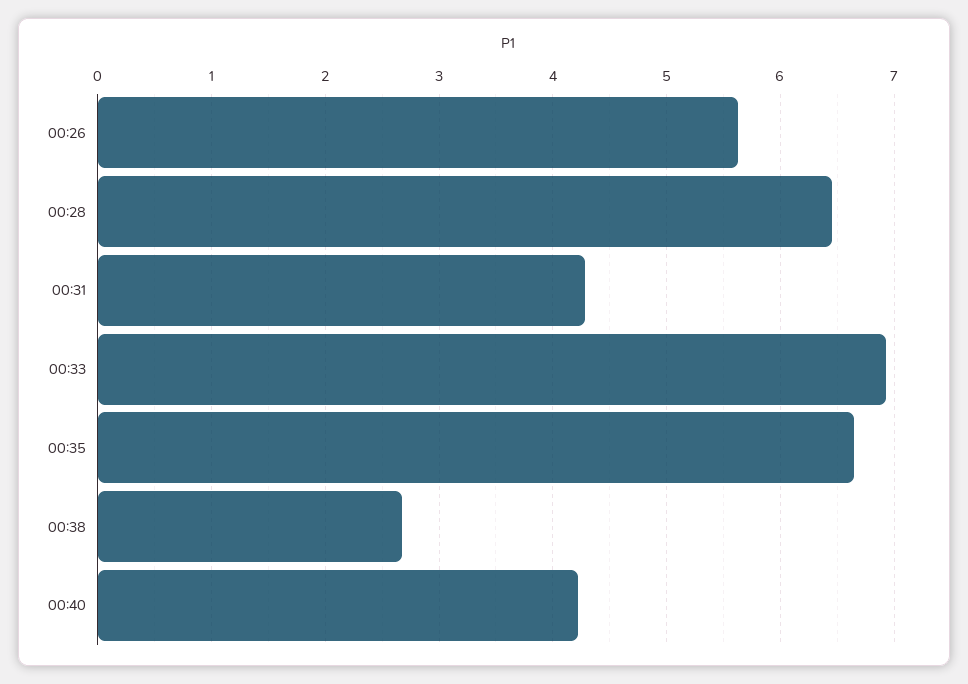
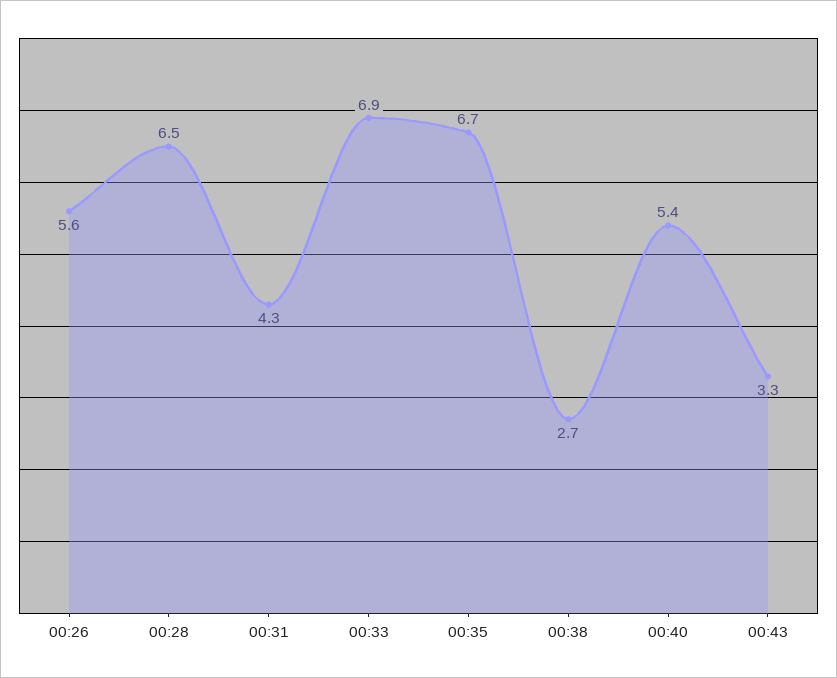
00:40: 4.2 -> 5.4
00:43: none -> 3.3

